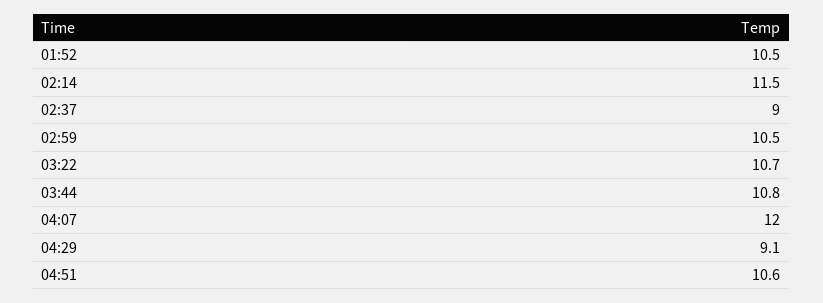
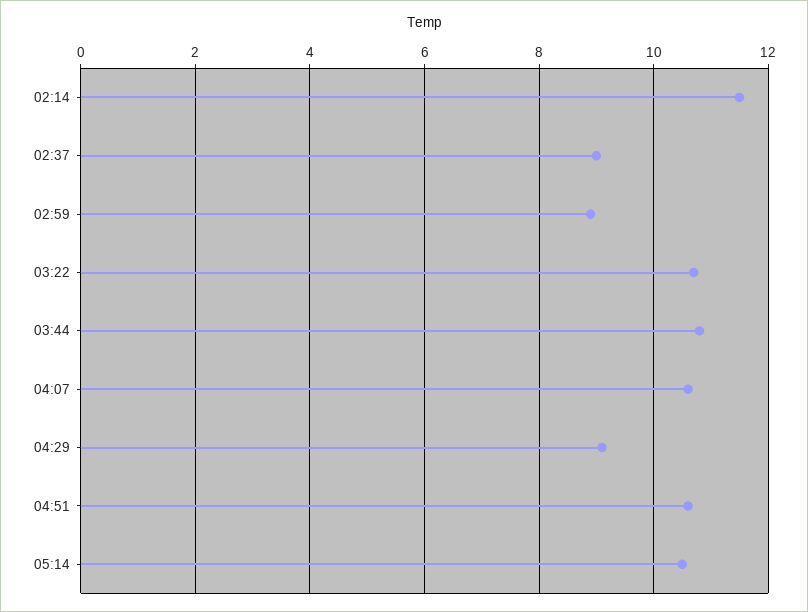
01:52: 10.5 -> none
02:59: 10.5 -> 9
04:07: 12 -> 10.5
05:14: none -> 10.5

